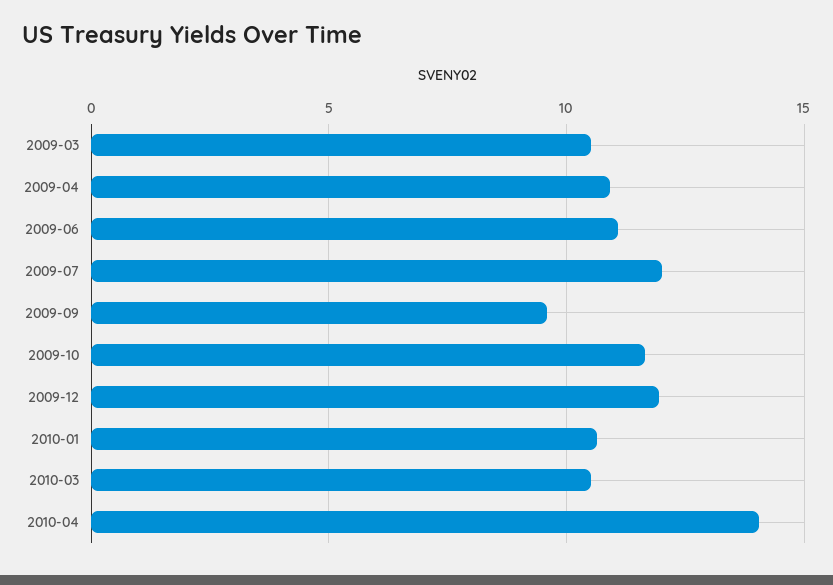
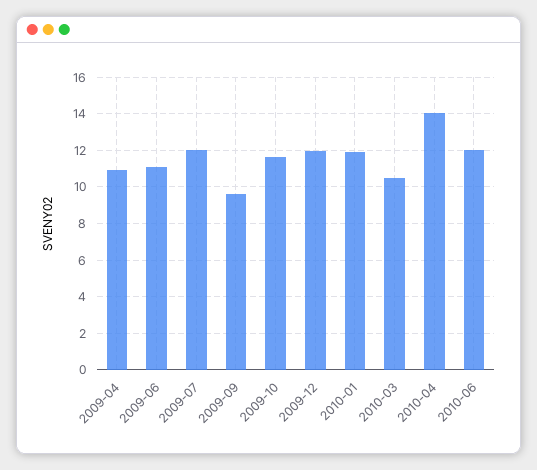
2009-03: 10.5 -> none
2010-01: 10.5 -> 12
2010-06: none -> 12

